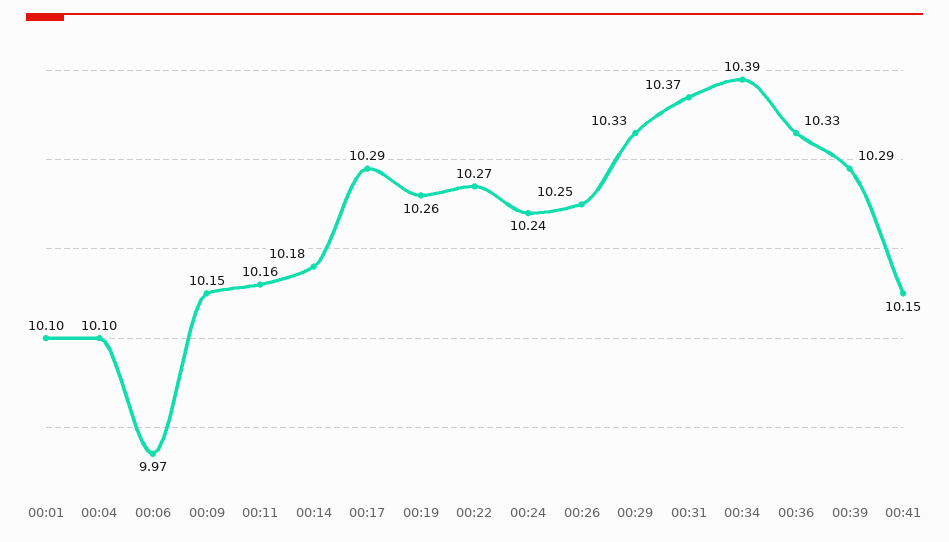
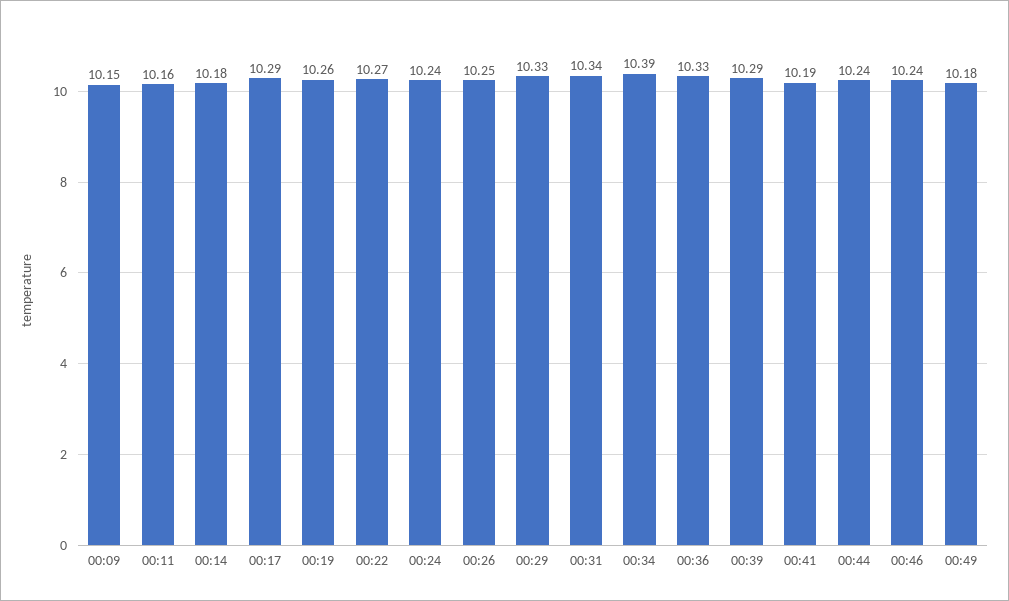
00:01: 10.1 -> none
00:04: 10.1 -> none
00:06: 9.97 -> none
00:31: 10.37 -> 10.34
00:41: 10.15 -> 10.19
00:44: none -> 10.24
00:46: none -> 10.24
00:49: none -> 10.18

